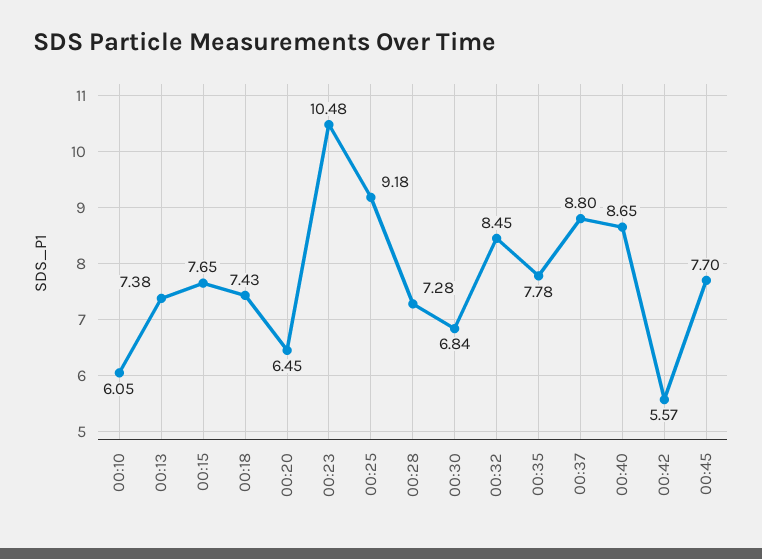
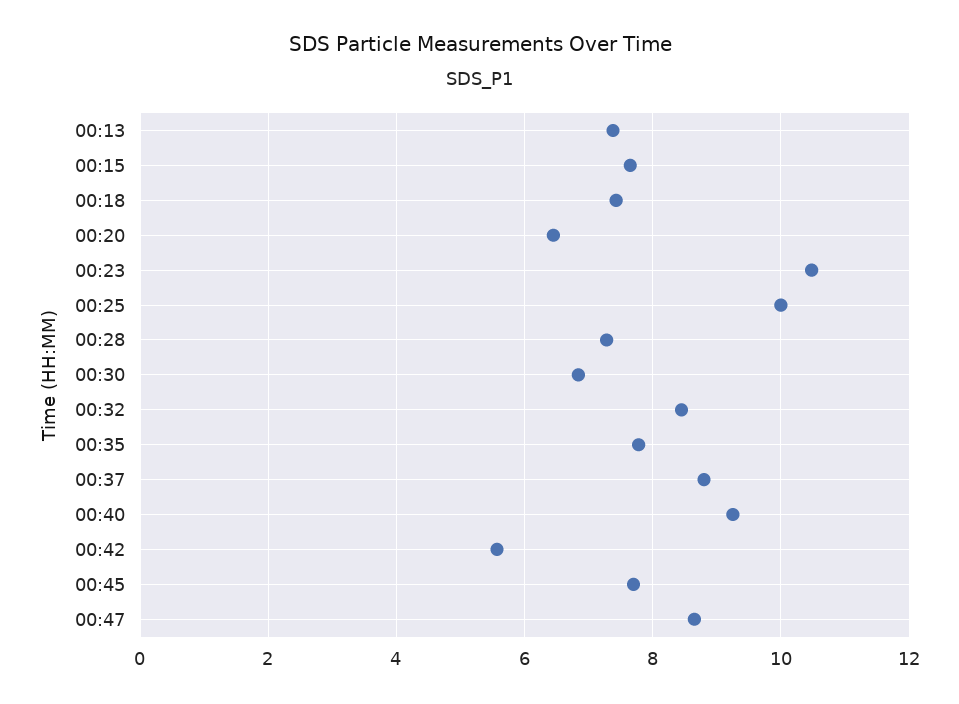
00:10: 6.05 -> none
00:25: 9.18 -> 10
00:40: 8.65 -> 9.2
00:47: none -> 8.6

